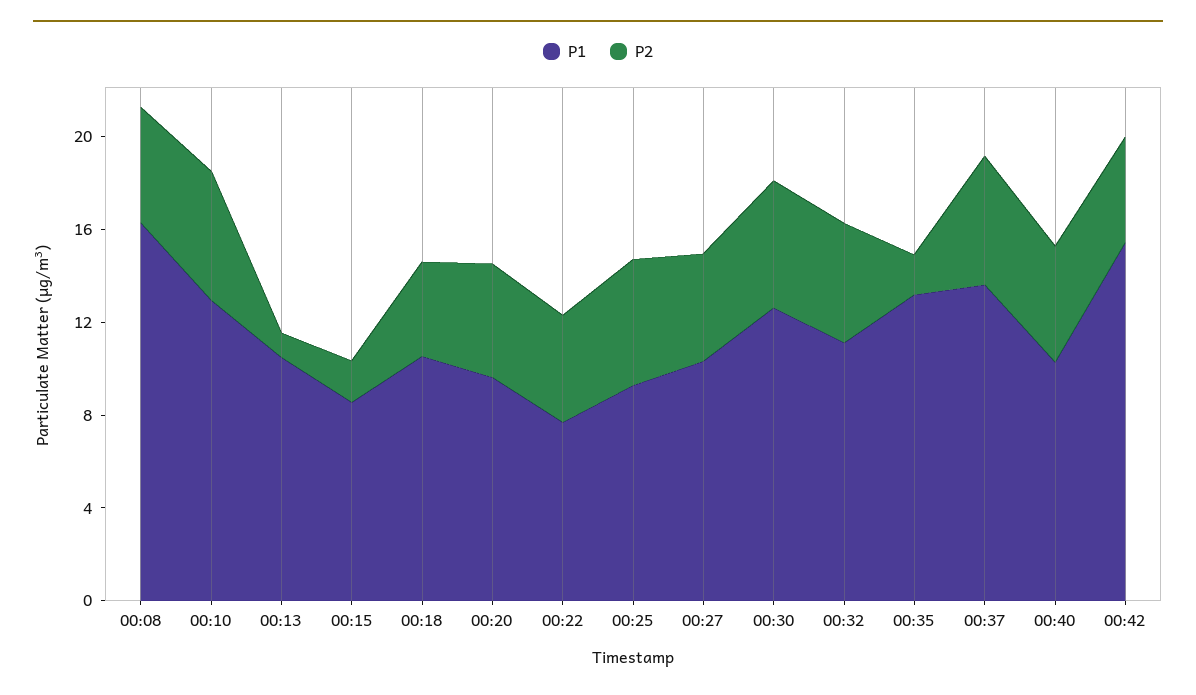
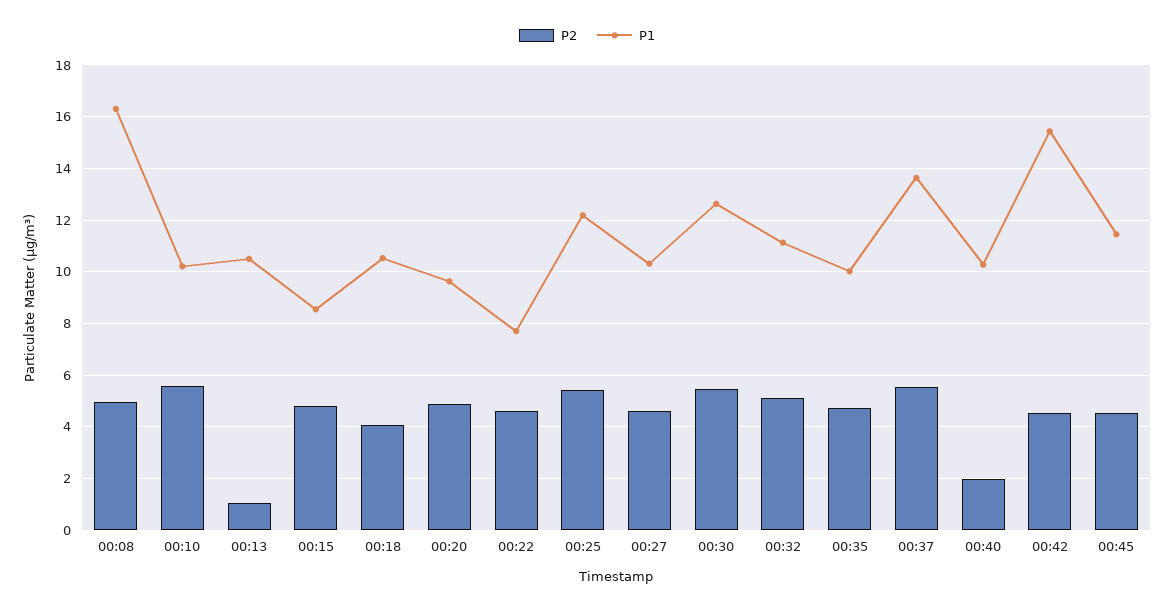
P1, 00:10: 13 -> 10.25
P2, 00:15: 2 -> 4.75
P1, 00:25: 9 -> 12.25
P1, 00:35: 13 -> 10
P2, 00:35: 2 -> 4.75
P2, 00:40: 5 -> 2
P2, 00:45: none -> 4.5
P1, 00:45: none -> 11.5

